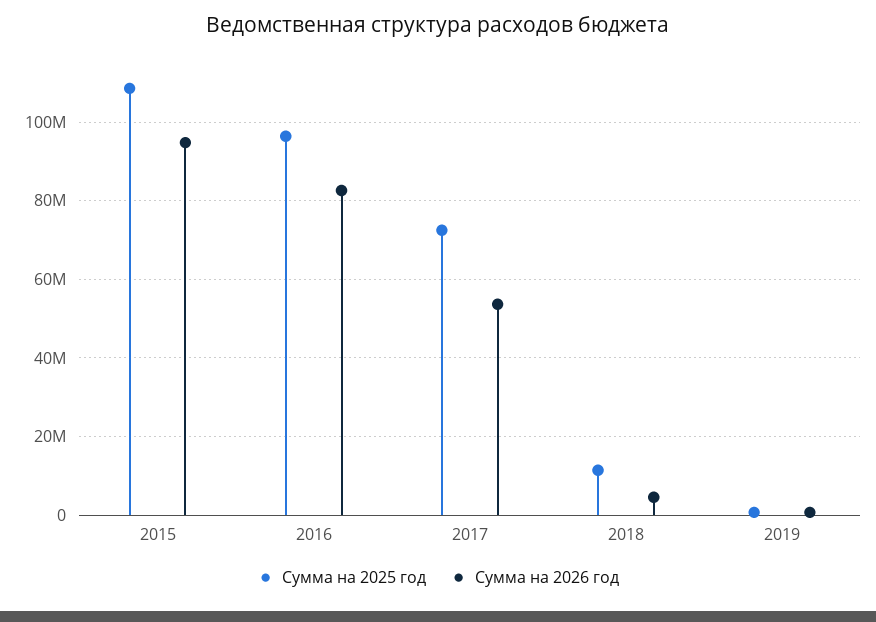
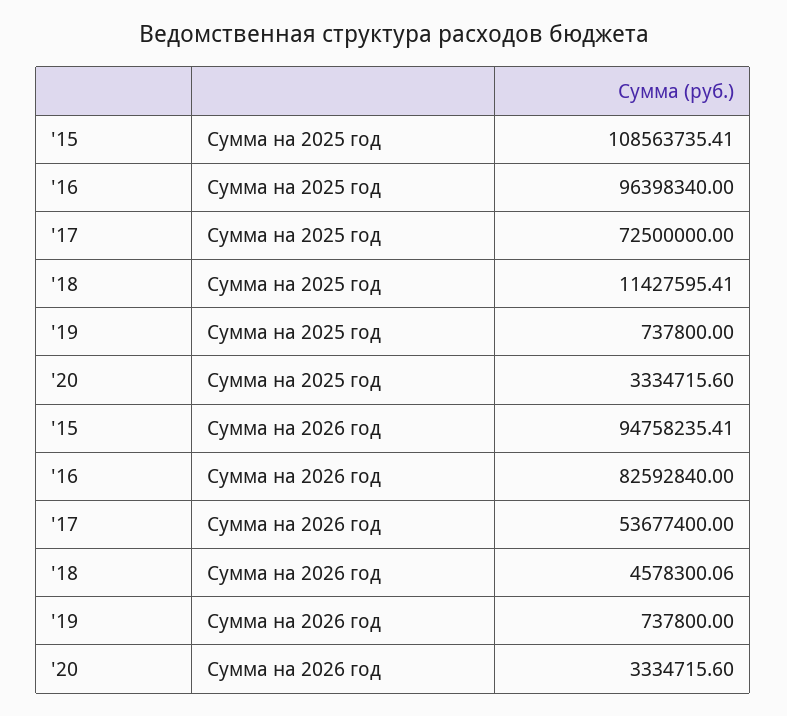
Сумма на 2025 год, '20: none -> 3334715.6
Сумма на 2026 год, '20: none -> 3334715.6

